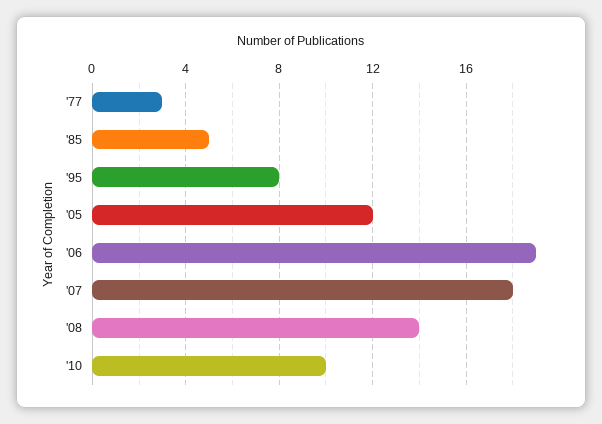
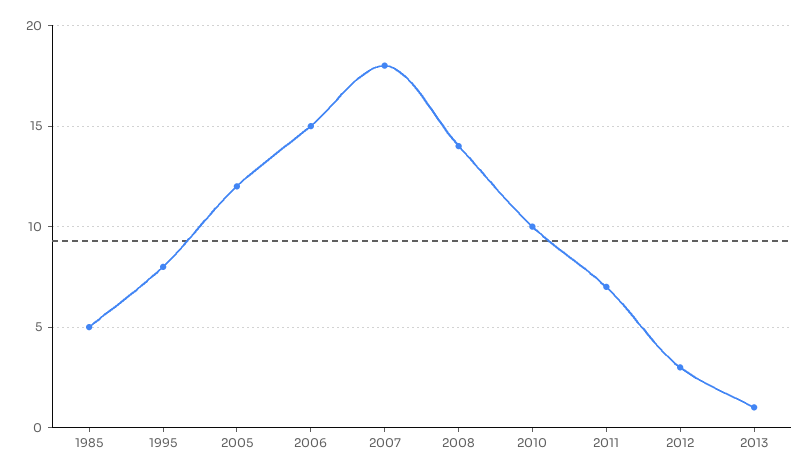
'77: 3 -> none
'06: 19 -> 15
2011: none -> 7
2012: none -> 3
2013: none -> 1

